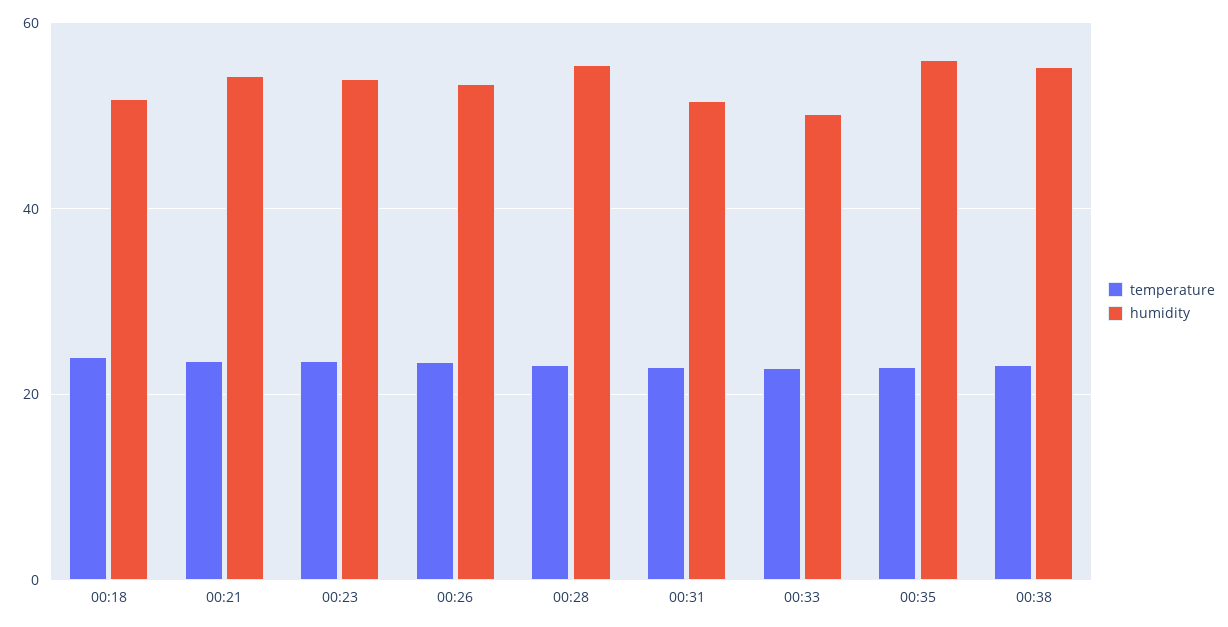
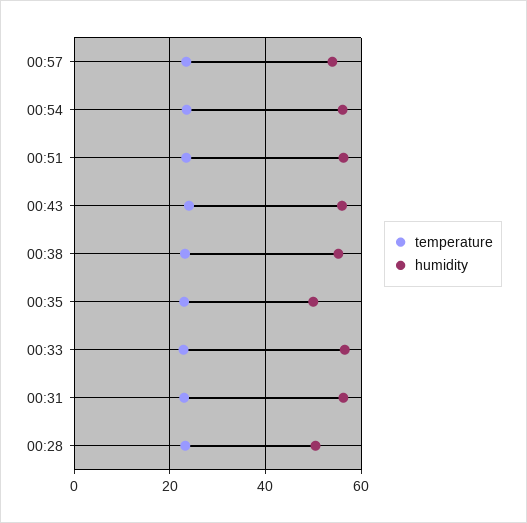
temperature, 00:18: 24 -> none
humidity, 00:18: 52 -> none
temperature, 00:21: 24 -> none
humidity, 00:21: 54 -> none
temperature, 00:23: 24 -> none
humidity, 00:23: 54 -> none
temperature, 00:26: 24 -> none
humidity, 00:26: 54 -> none
humidity, 00:28: 56 -> 50
humidity, 00:31: 52 -> 56
humidity, 00:33: 50 -> 56
humidity, 00:35: 56 -> 50
temperature, 00:57: none -> 24
humidity, 00:57: none -> 54
temperature, 00:54: none -> 24
humidity, 00:54: none -> 56
temperature, 00:51: none -> 24
humidity, 00:51: none -> 56
temperature, 00:43: none -> 24
humidity, 00:43: none -> 56

